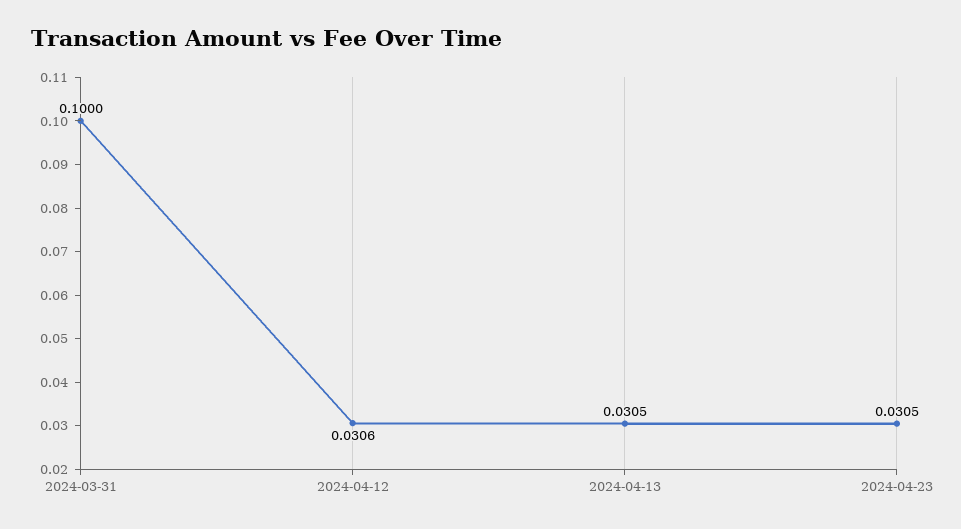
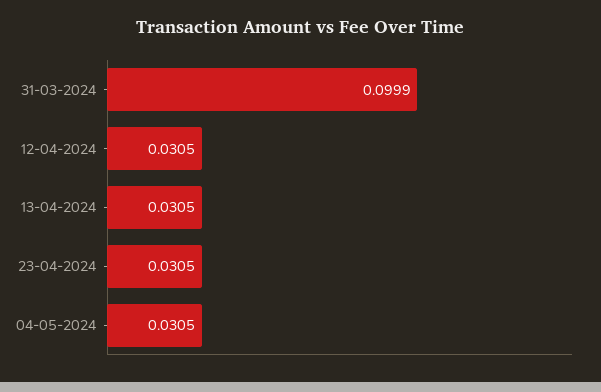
2024-03-31: 0.1 -> 0.0999
2024-04-12: 0.0306 -> 0.0305
04-05-2024: none -> 0.0305

